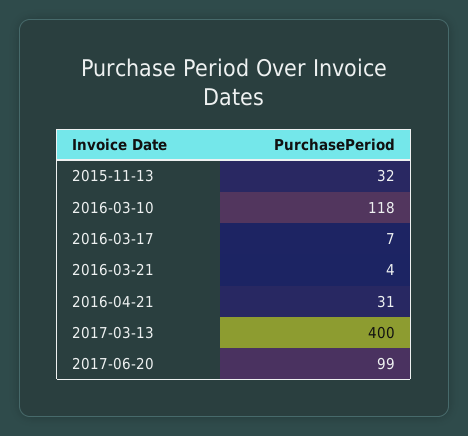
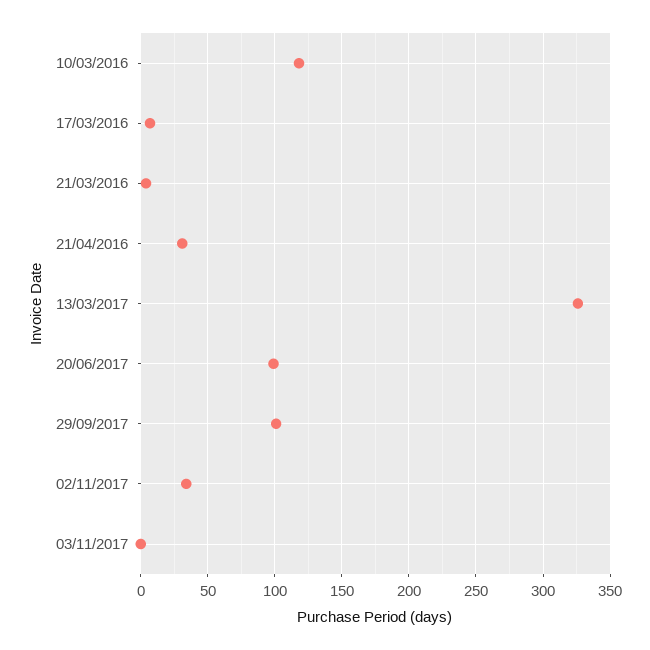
2015-11-13: 32 -> none
2017-03-13: 400 -> 325
29/09/2017: none -> 100
02/11/2017: none -> 35
03/11/2017: none -> 0

